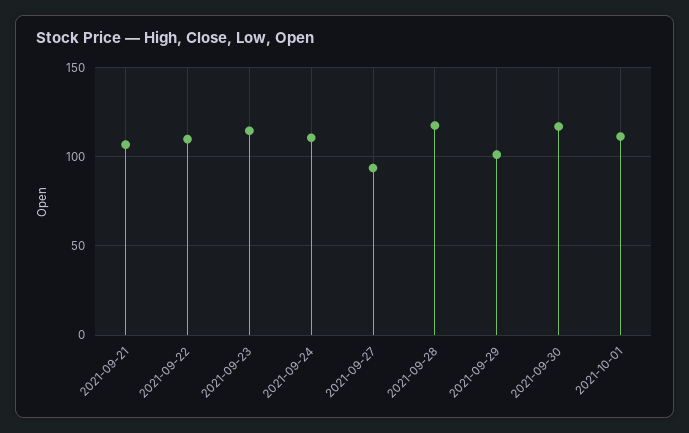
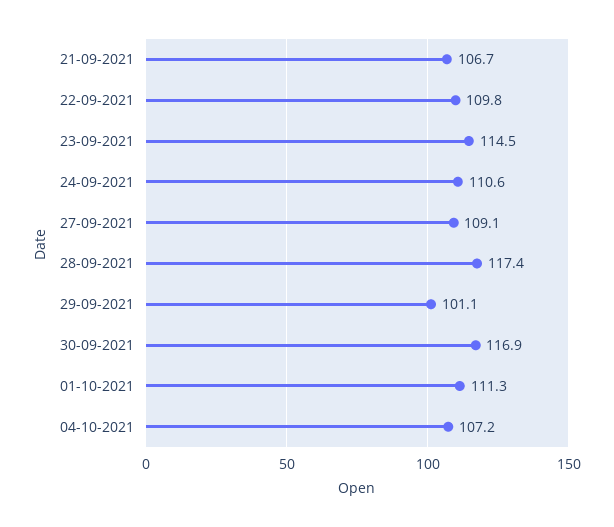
2021-09-27: 95 -> 109.1
04-10-2021: none -> 107.2

